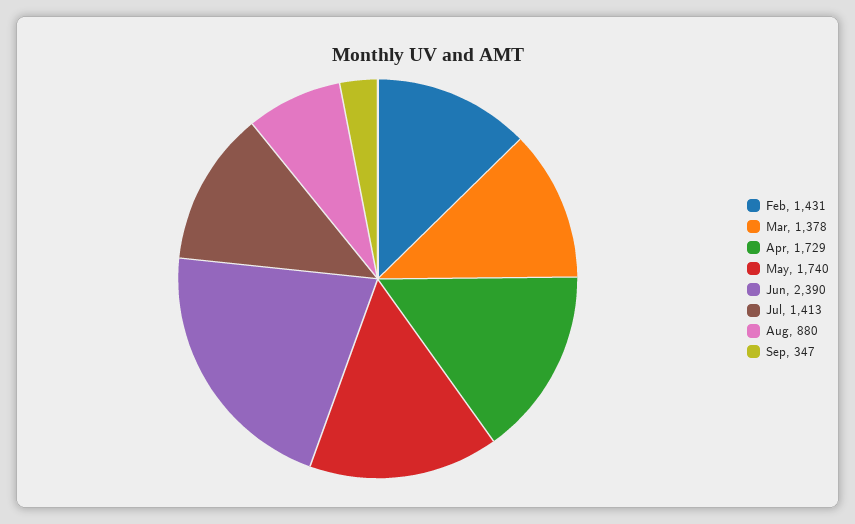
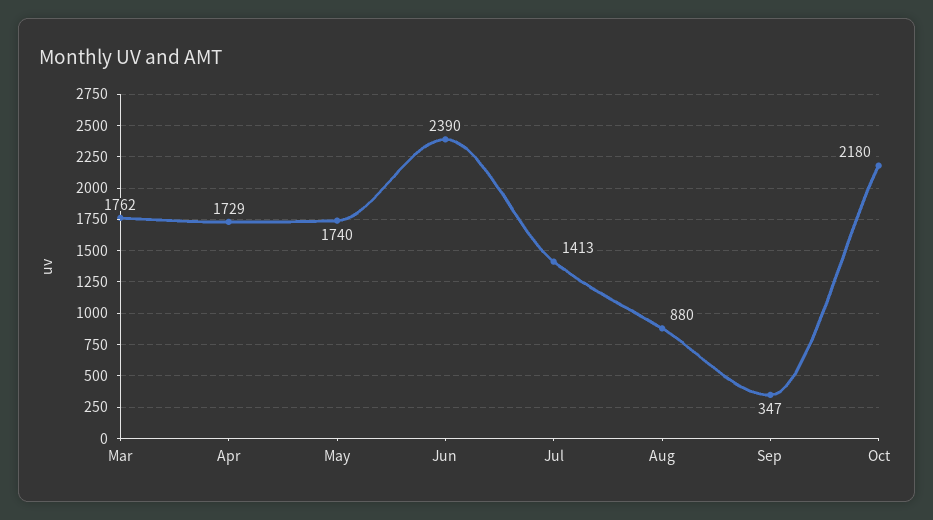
Feb: 1431 -> none
Mar: 1378 -> 1762
Oct: none -> 2180

